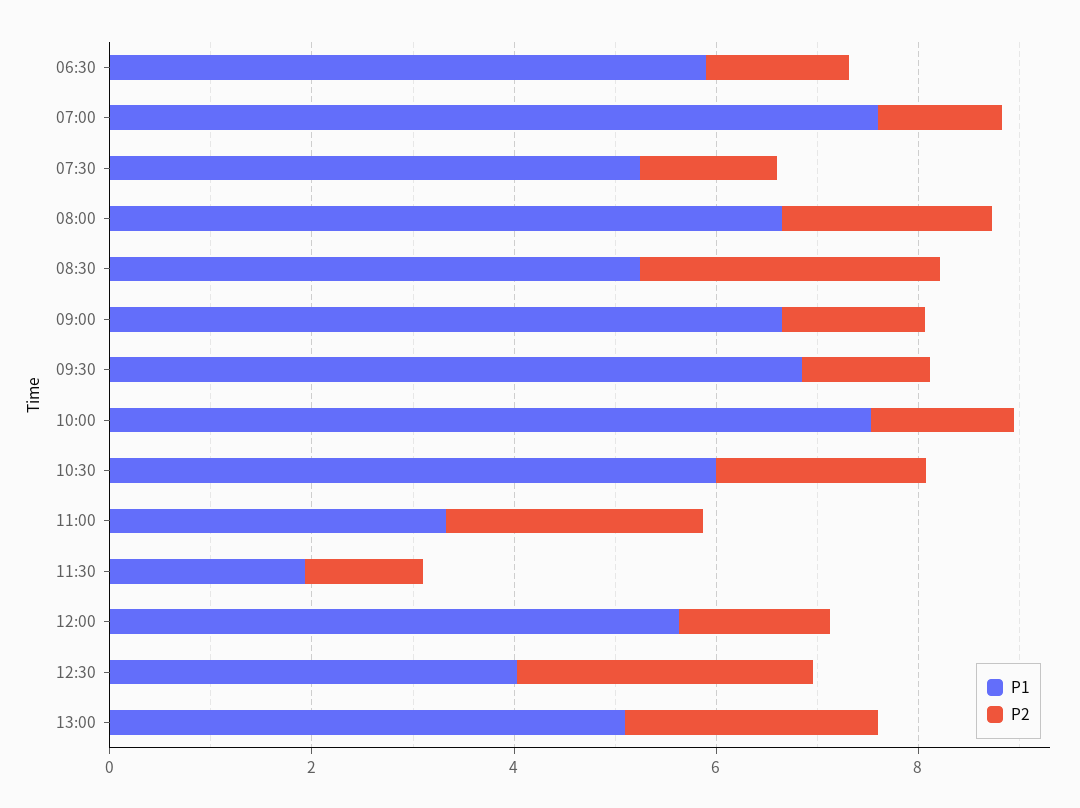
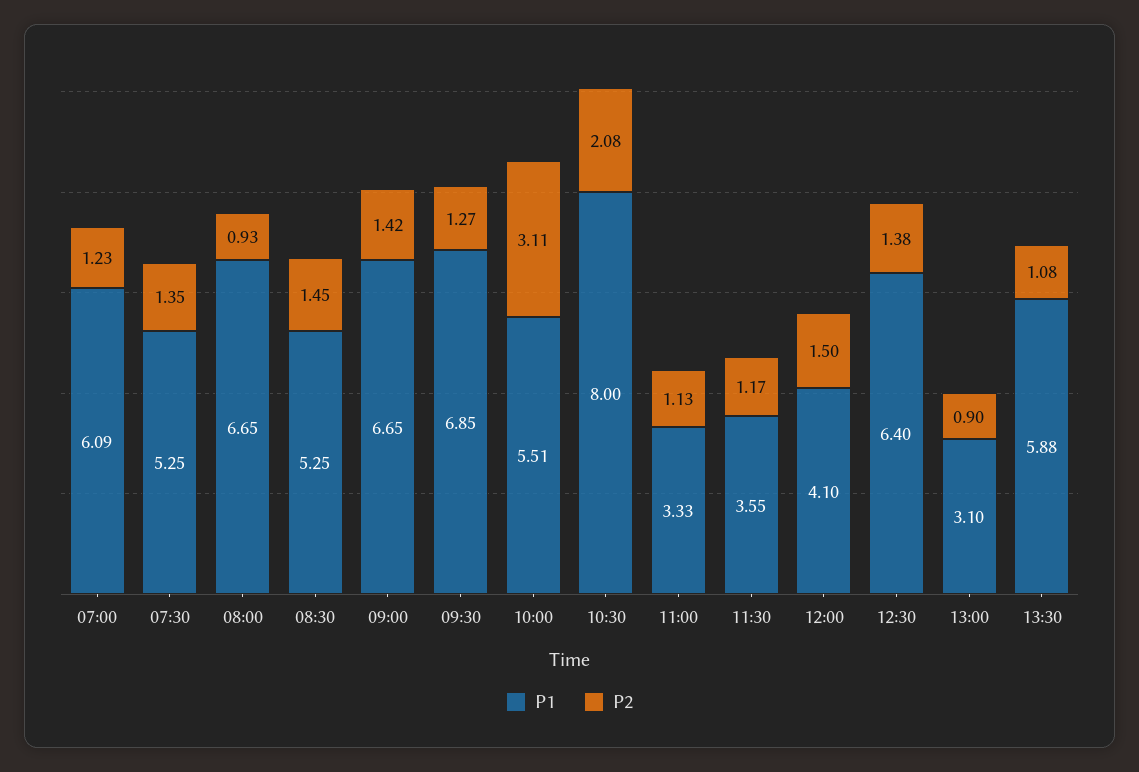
P1, 06:30: 6 -> none
P2, 06:30: 1.5 -> none
P1, 07:00: 7.5 -> 6.09
P2, 08:00: 2 -> 0.93
P2, 08:30: 3 -> 1.45
P1, 10:00: 7.5 -> 5.51
P2, 10:00: 1.5 -> 3.11
P1, 10:30: 6 -> 8
P2, 11:00: 2.5 -> 1.13
P1, 11:30: 2 -> 3.55
P1, 12:00: 5.5 -> 4.1
P1, 12:30: 4 -> 6.4
P2, 12:30: 3 -> 1.38
P1, 13:00: 5 -> 3.1
P2, 13:00: 2.5 -> 0.9
P1, 13:30: none -> 5.88
P2, 13:30: none -> 1.08

